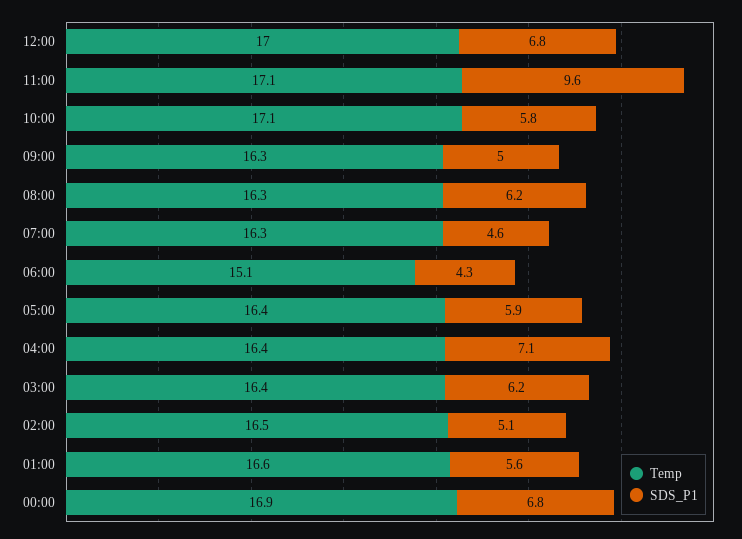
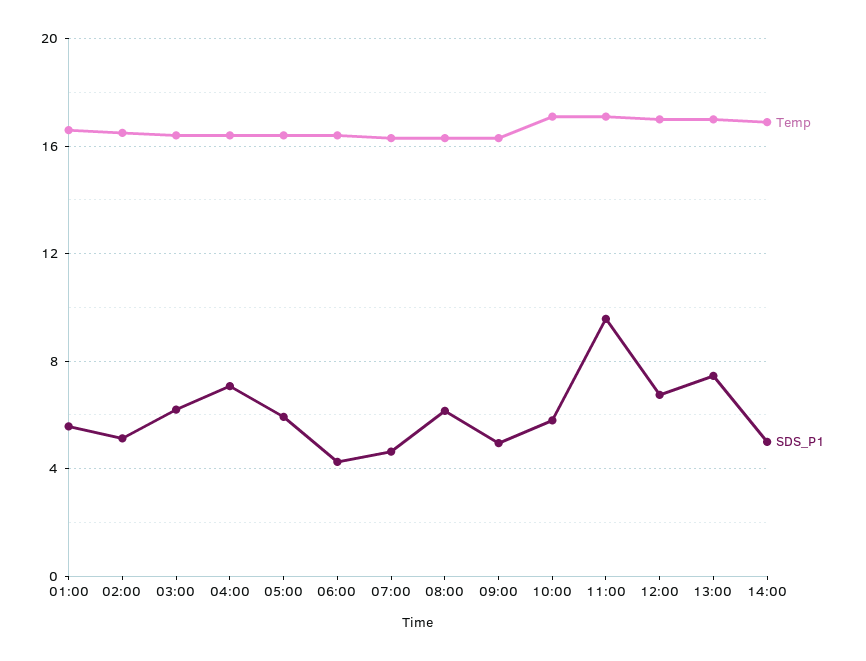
Temp, 06:00: 15.1 -> 16.5
Temp, 00:00: 16.9 -> none
SDS_P1, 00:00: 6.8 -> none
Temp, 13:00: none -> 17
SDS_P1, 13:00: none -> 7.5
Temp, 14:00: none -> 17
SDS_P1, 14:00: none -> 5

